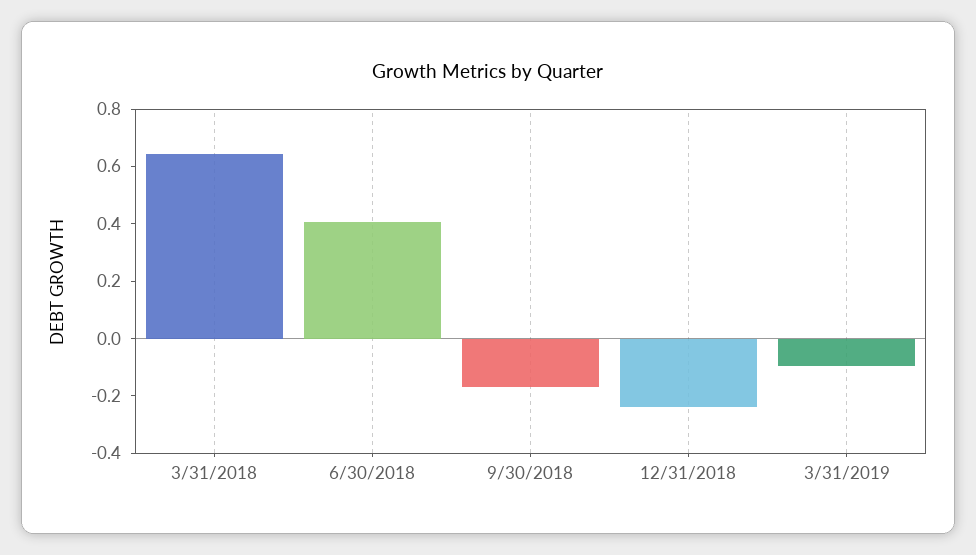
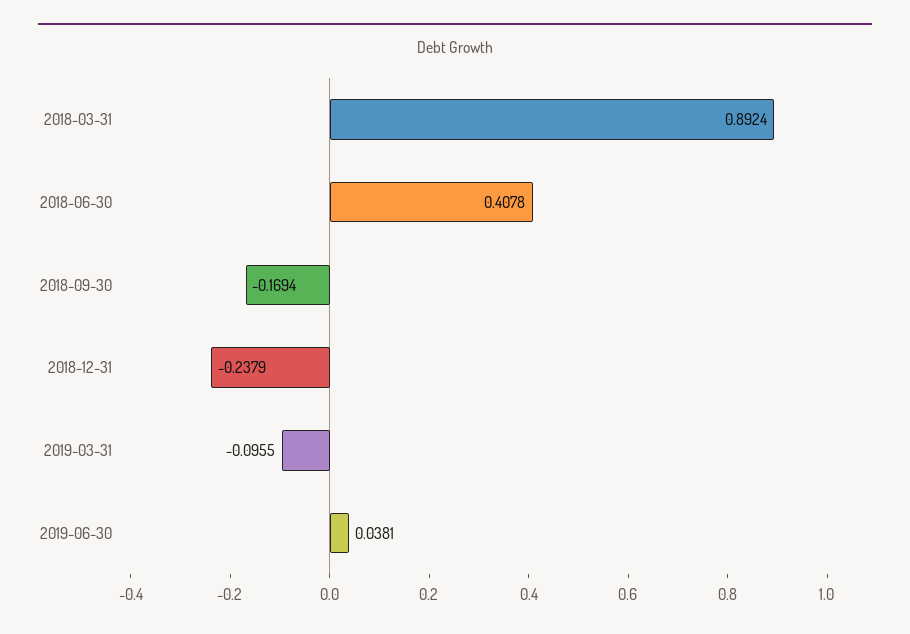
3/31/2018: 0.65 -> 0.8924
2019-06-30: none -> 0.0381

